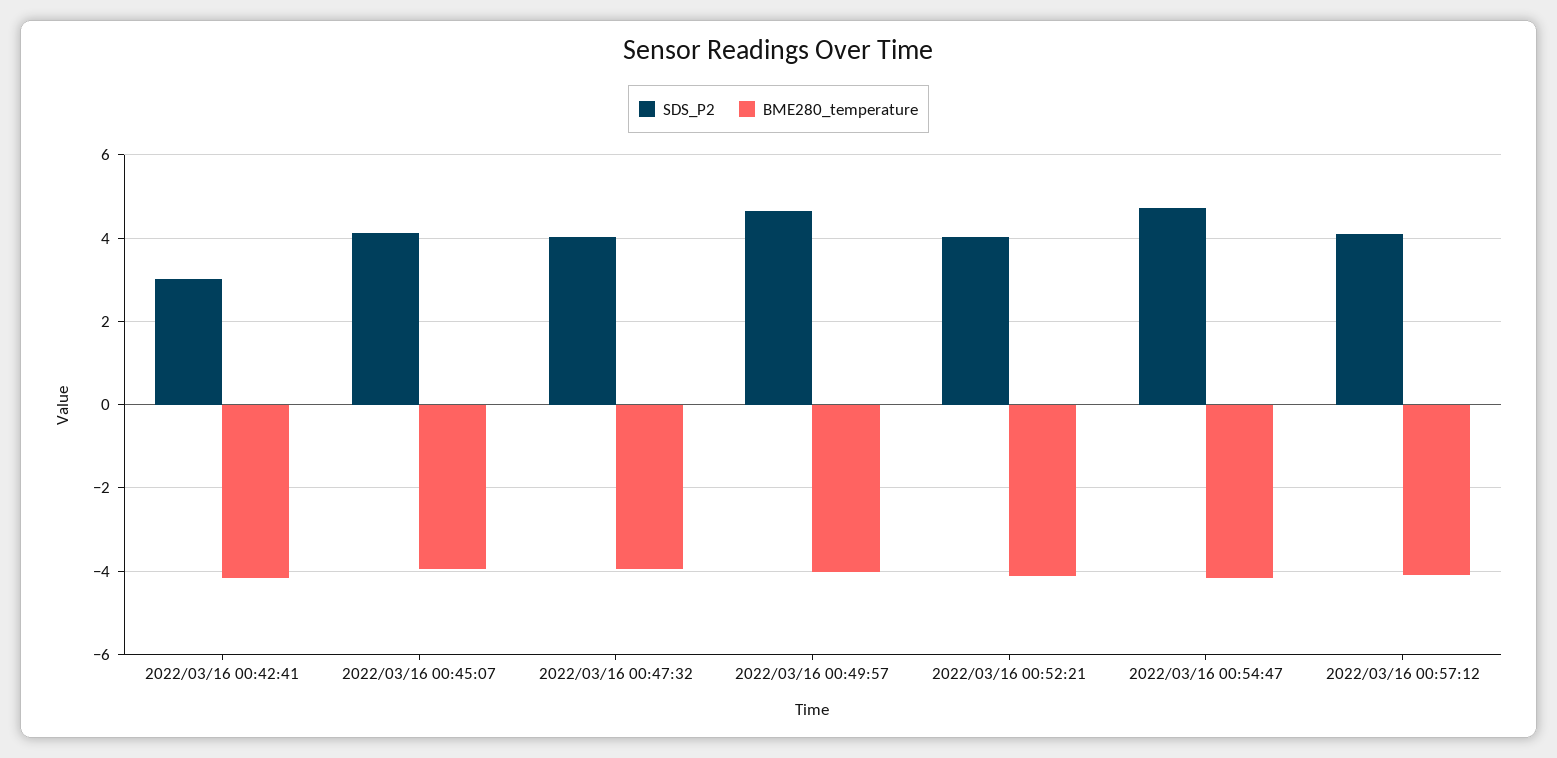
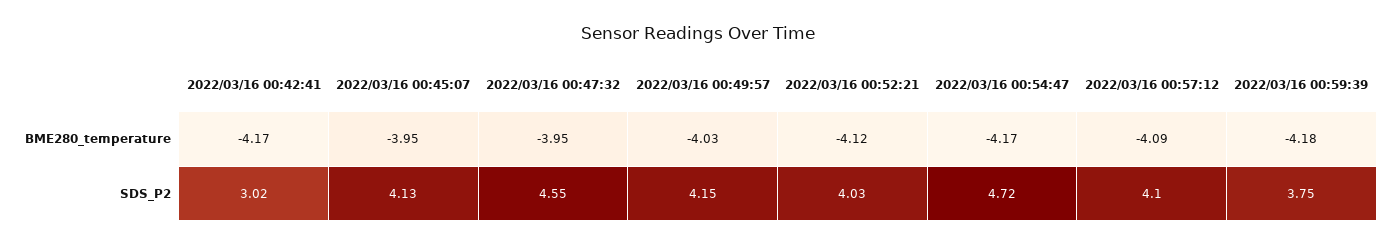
SDS_P2, 2022/03/16 00:47:32: 4 -> 4.55
SDS_P2, 2022/03/16 00:49:57: 4.6 -> 4.15
BME280_temperature, 2022/03/16 00:59:39: none -> -4.18
SDS_P2, 2022/03/16 00:59:39: none -> 3.75

